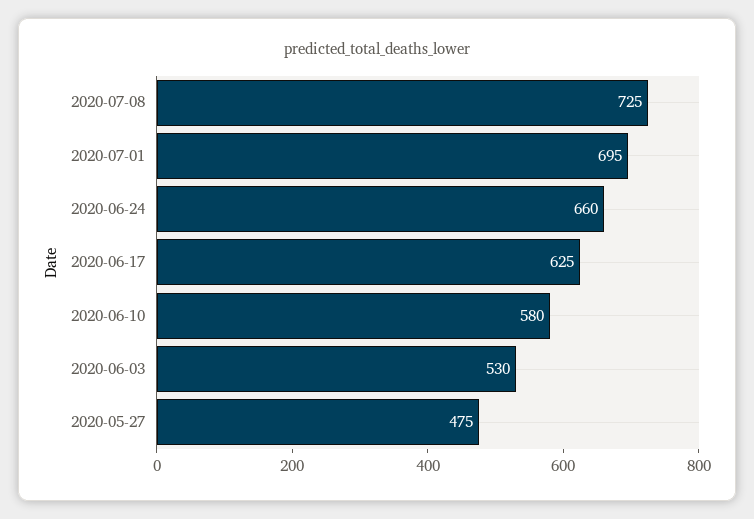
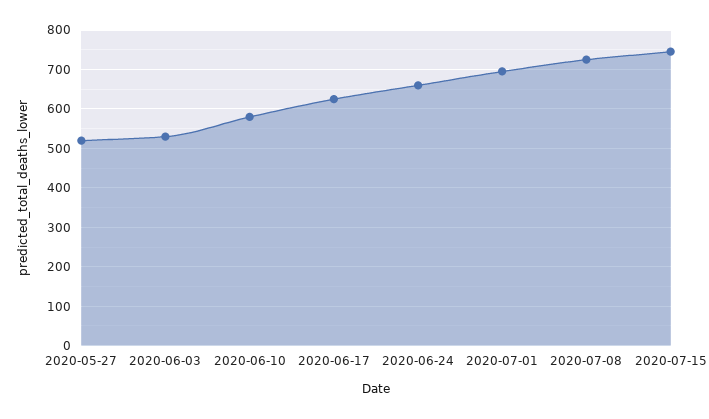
2020-05-27: 475 -> 520
2020-07-15: none -> 740

